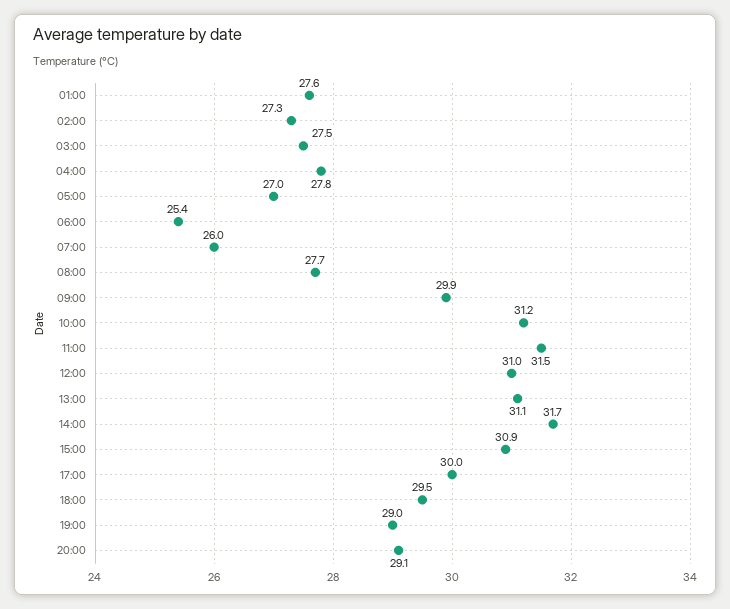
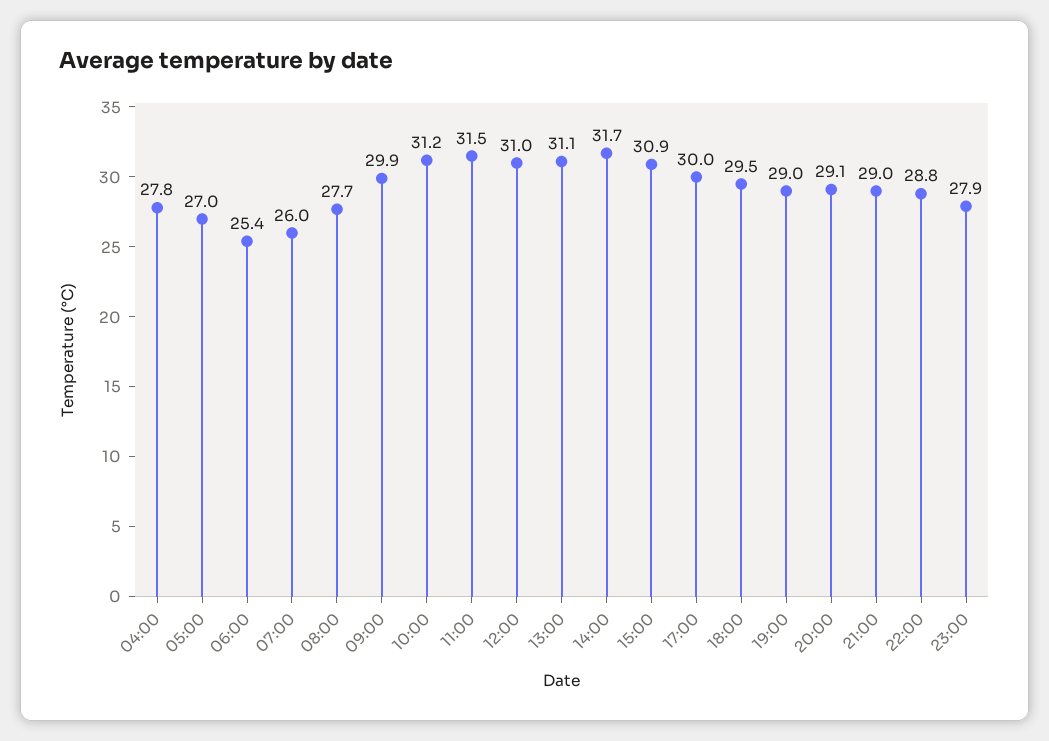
01:00: 27.6 -> none
02:00: 27.3 -> none
03:00: 27.5 -> none
21:00: none -> 29
22:00: none -> 28.8
23:00: none -> 27.9

